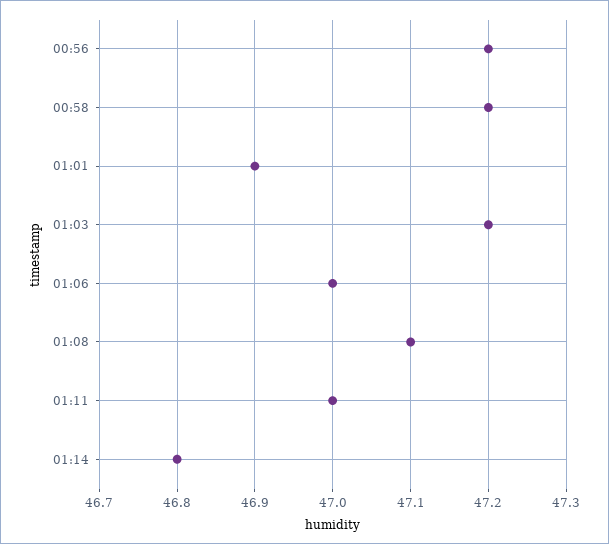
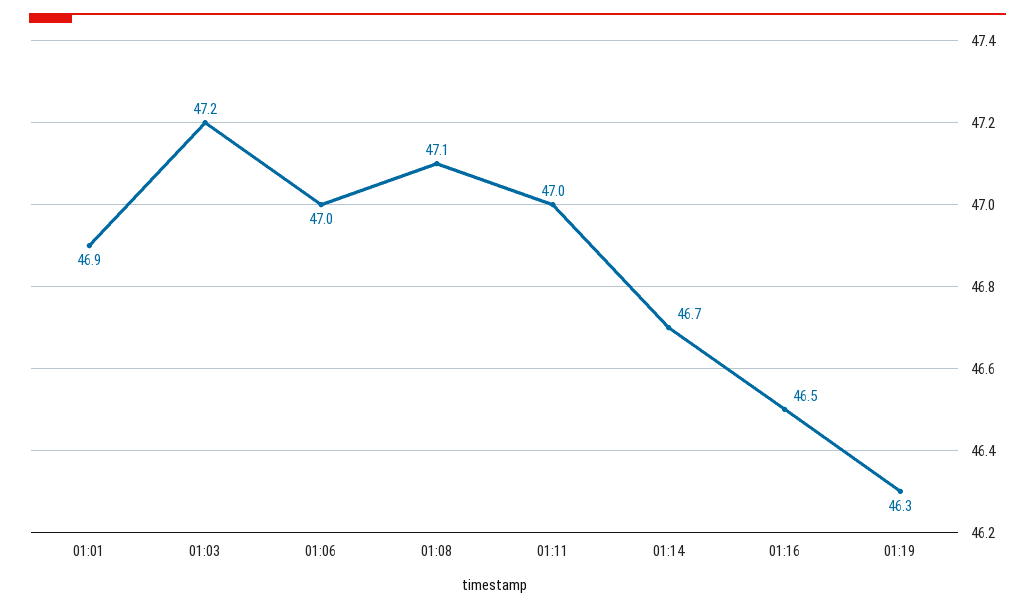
00:56: 47.2 -> none
00:58: 47.2 -> none
01:14: 46.8 -> 46.7
01:16: none -> 46.5
01:19: none -> 46.3

